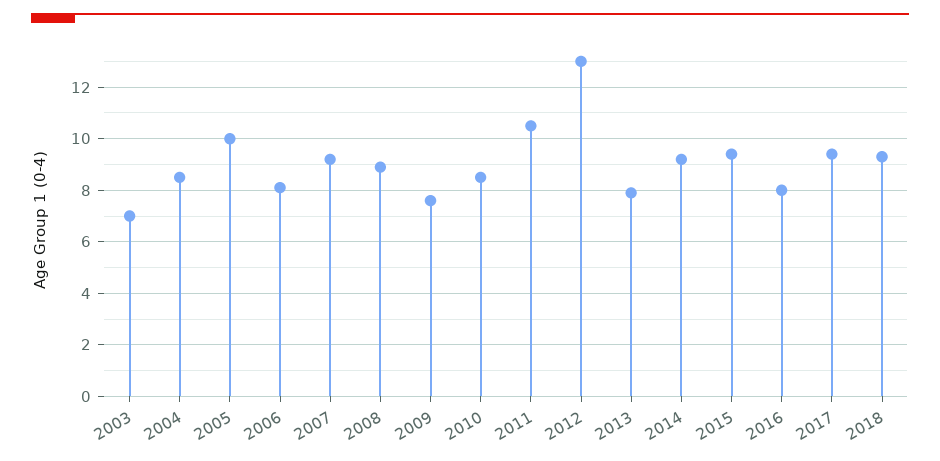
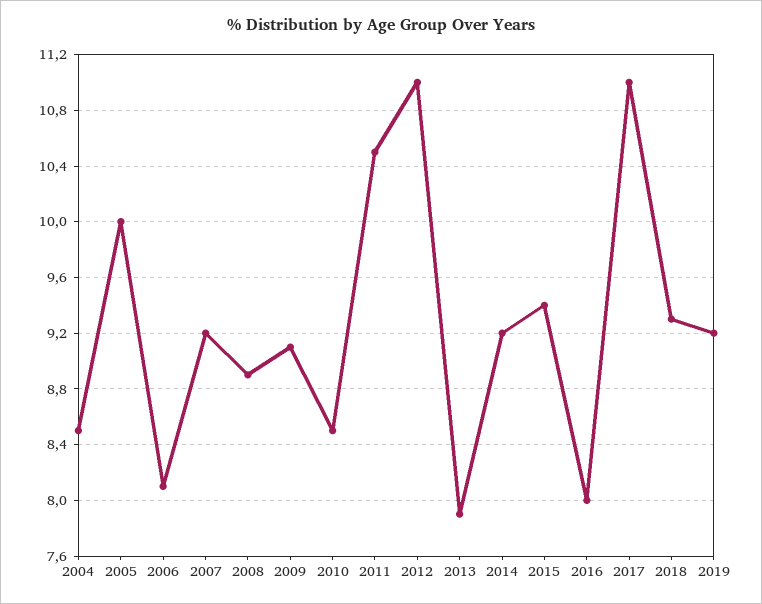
2003: 7 -> none
2009: 7.5 -> 9.1
2012: 13 -> 11
2017: 9.5 -> 11
2019: none -> 9.2

